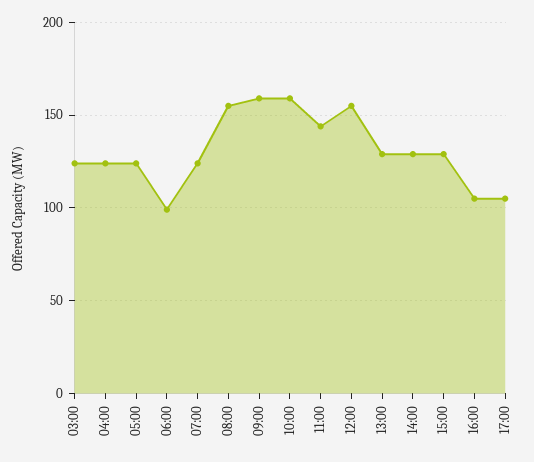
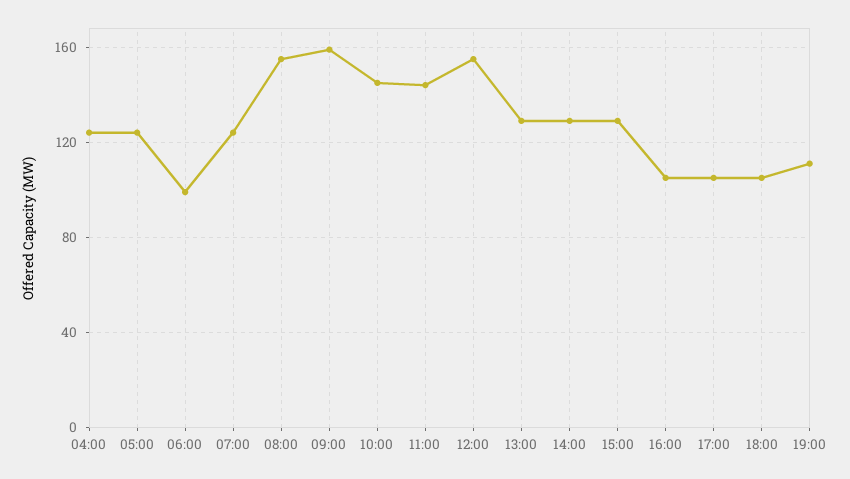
03:00: 125 -> none
10:00: 160 -> 145
18:00: none -> 105
19:00: none -> 110

